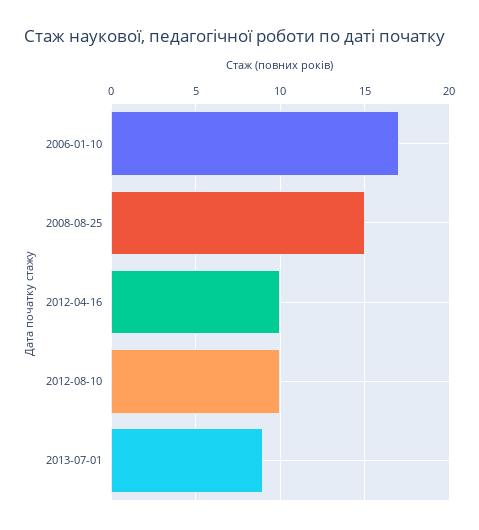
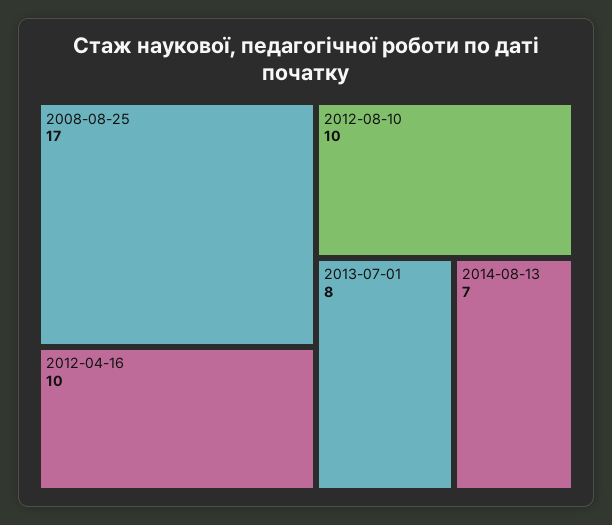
2006-01-10: 17 -> none
2008-08-25: 15 -> 17
2013-07-01: 9 -> 8
2014-08-13: none -> 7

